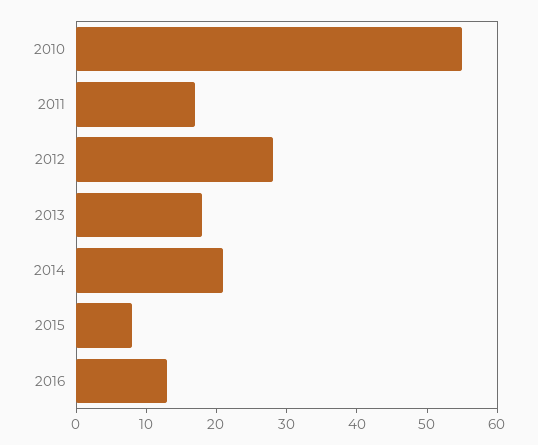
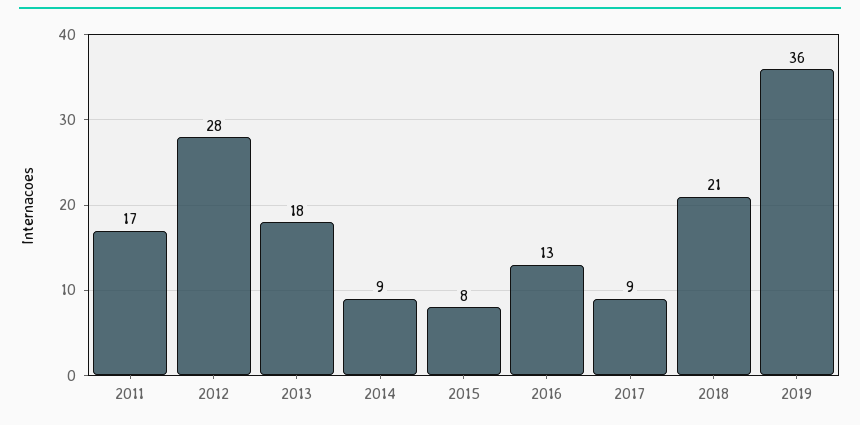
2010: 55 -> none
2014: 20 -> 9
2017: none -> 9
2018: none -> 21
2019: none -> 36

